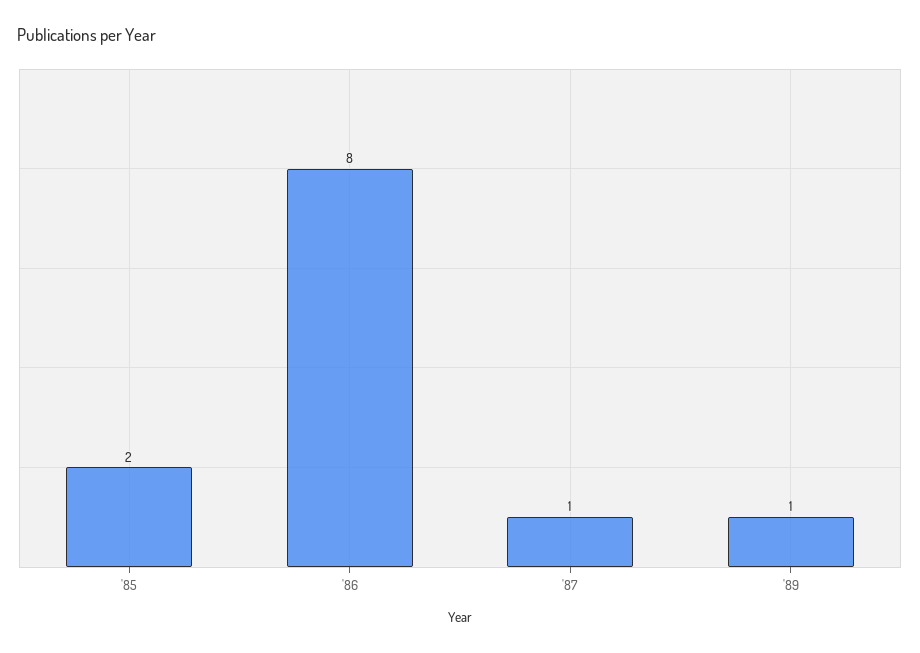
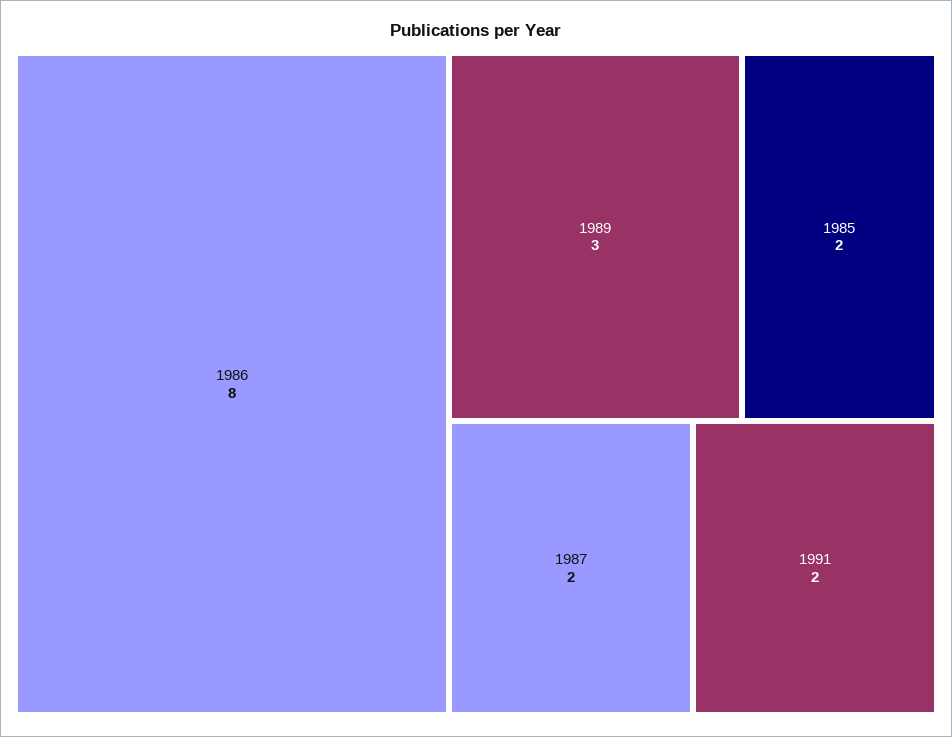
'87: 1 -> 2
'89: 1 -> 3
1991: none -> 2

